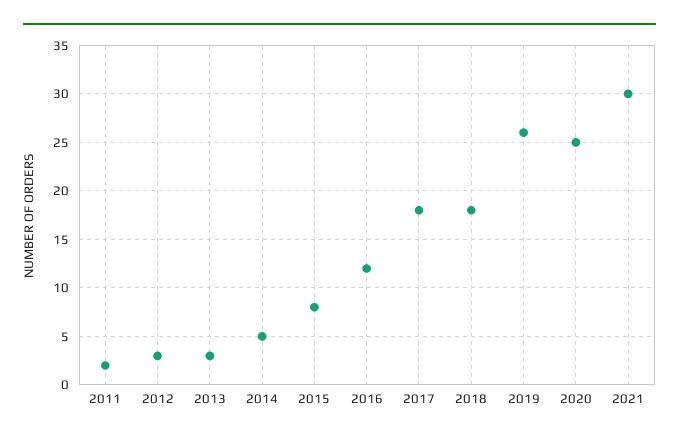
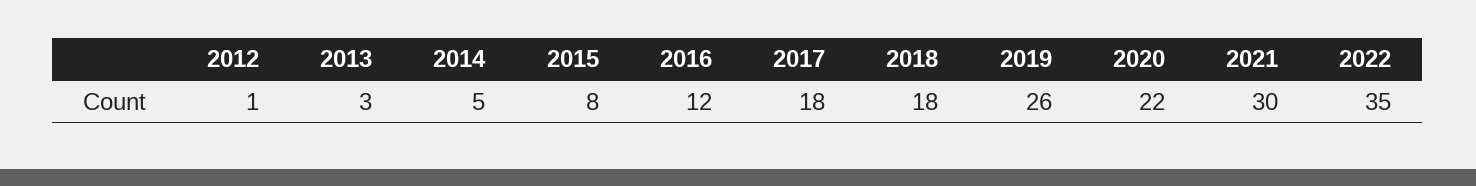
2011: 2 -> none
2012: 3 -> 1
2020: 25 -> 22
2022: none -> 35

